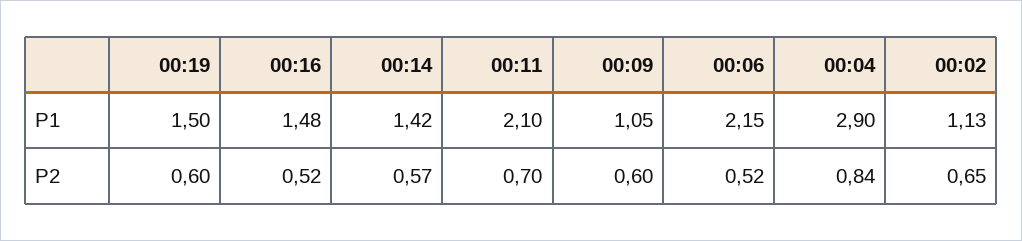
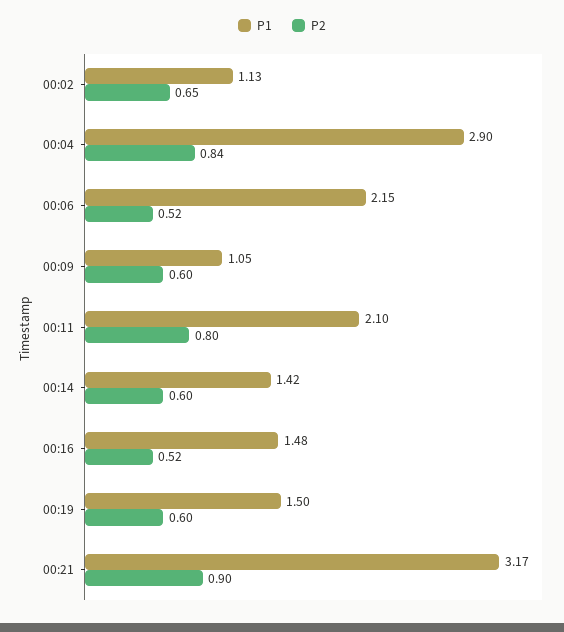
P2, 00:14: 0.57 -> 0.6
P2, 00:11: 0.7 -> 0.8
P1, 00:21: none -> 3.17
P2, 00:21: none -> 0.9

